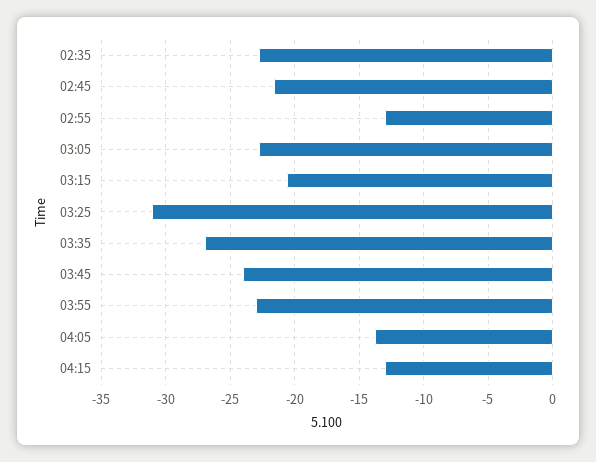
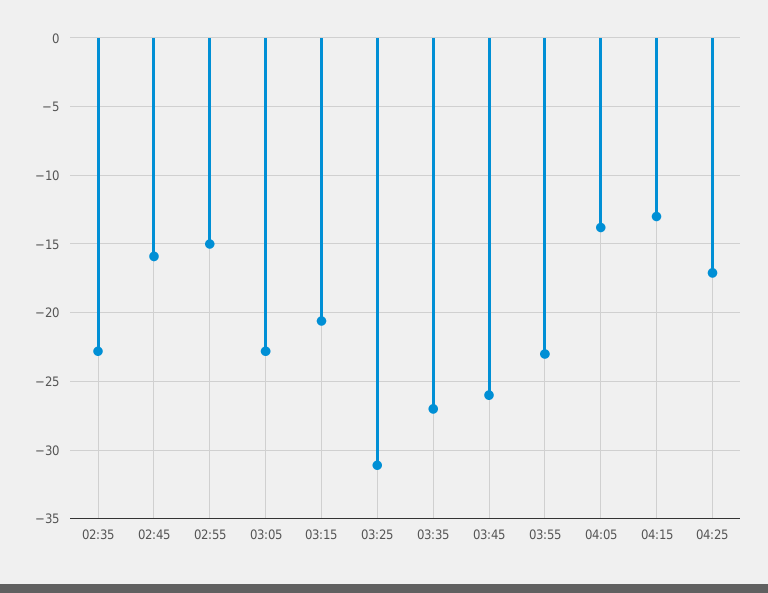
02:45: -21.5 -> -16
02:55: -13 -> -15
03:45: -24 -> -26
04:25: none -> -17

